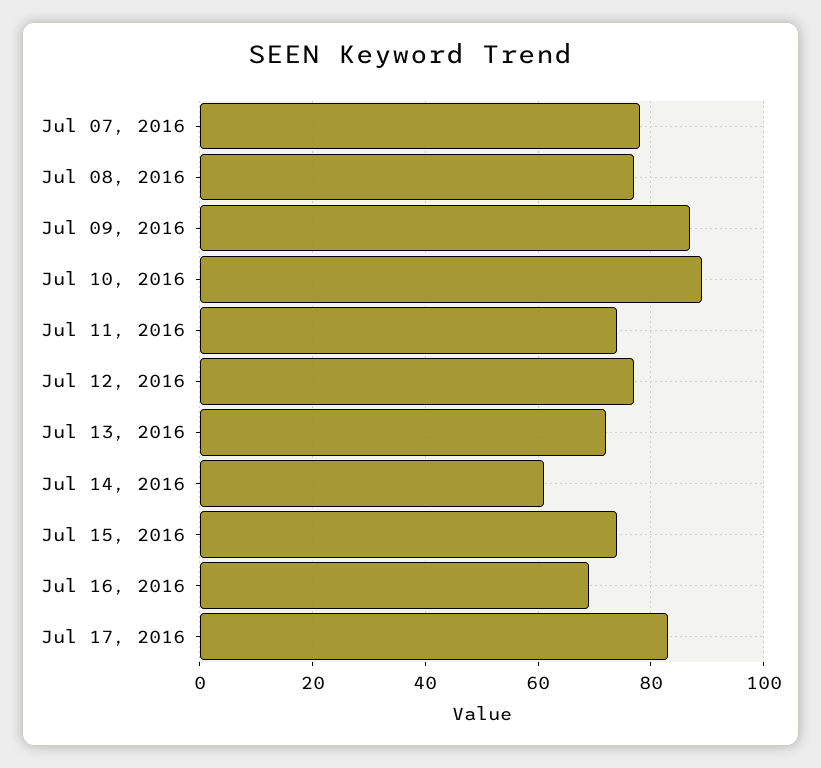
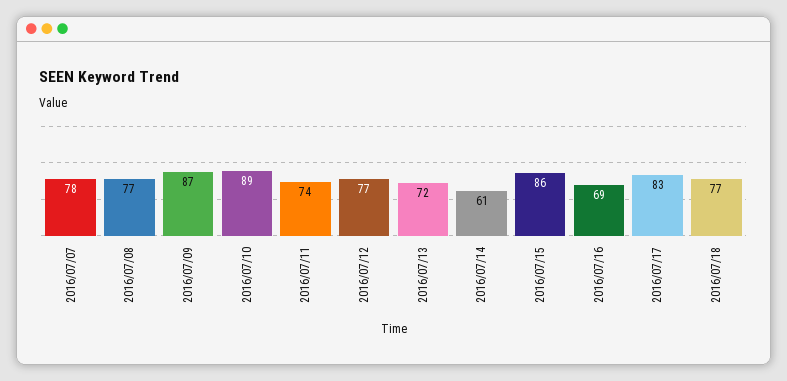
Jul 15, 2016: 75 -> 86
2016/07/18: none -> 77

